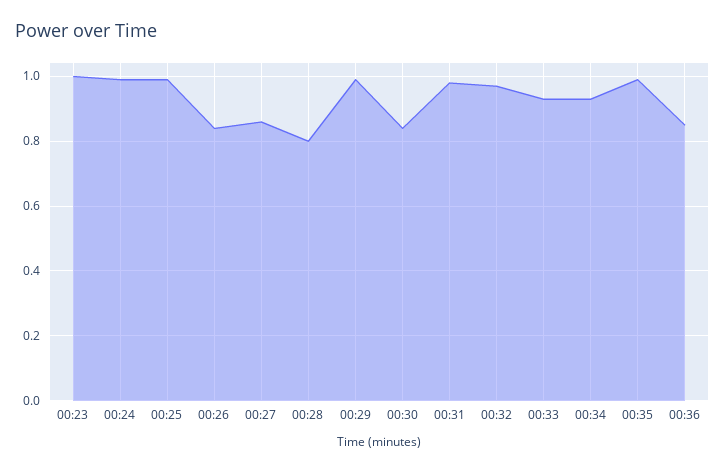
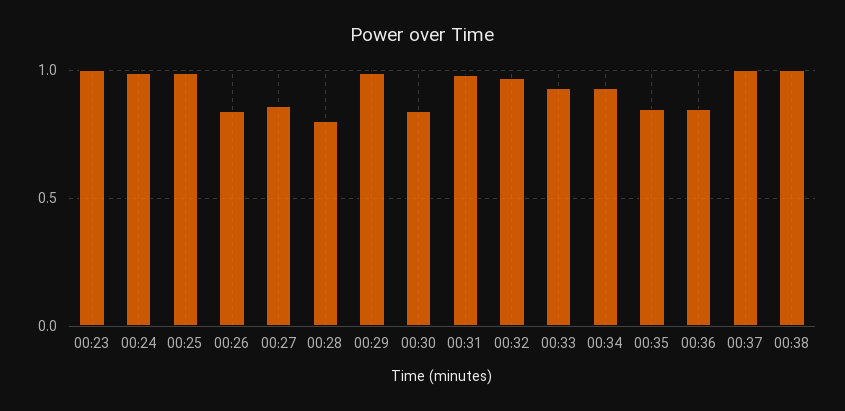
00:35: 1 -> 0.85
00:37: none -> 1
00:38: none -> 1

